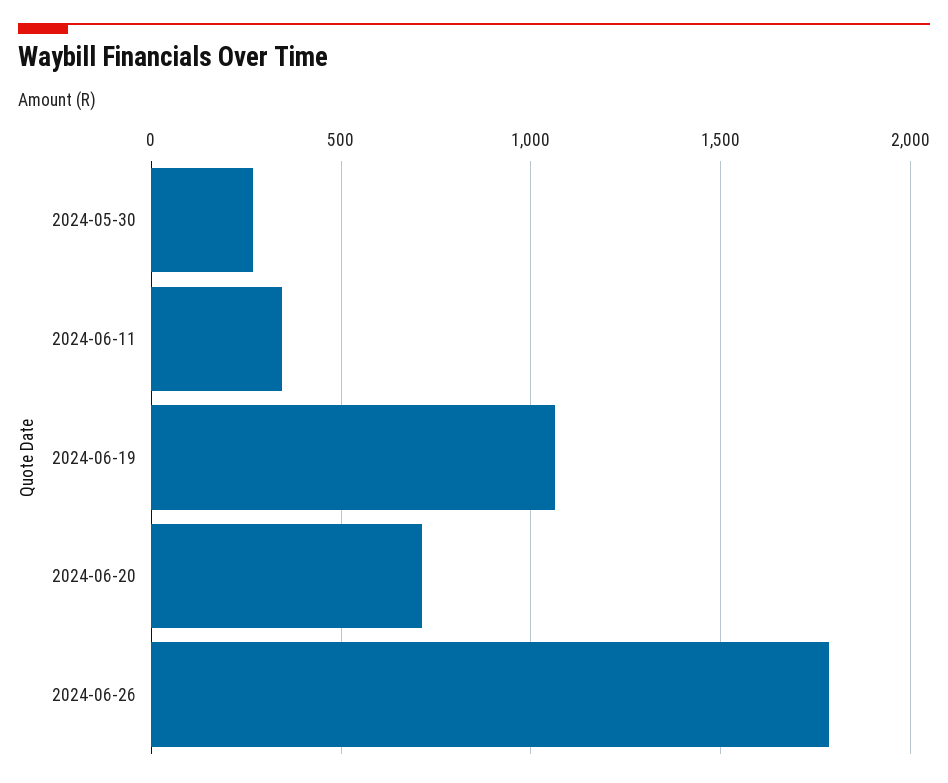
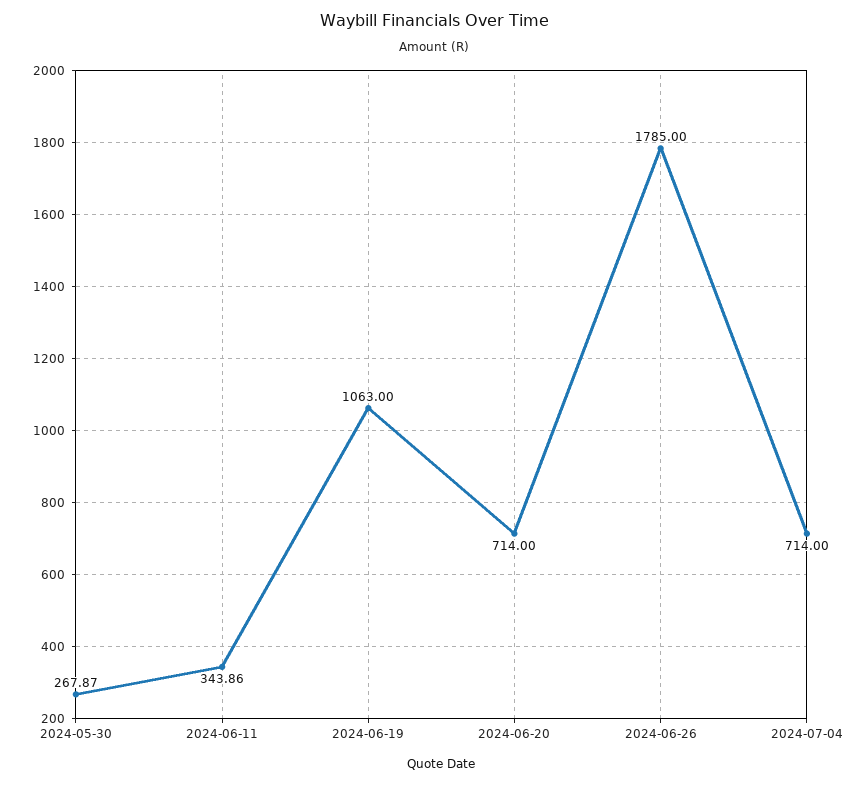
2024-07-04: none -> 714

